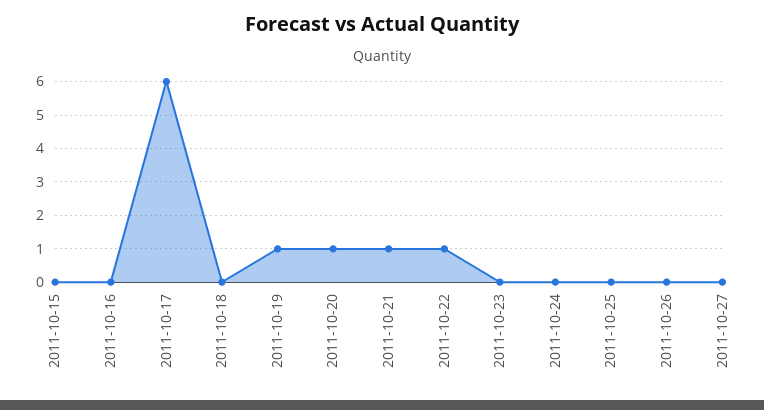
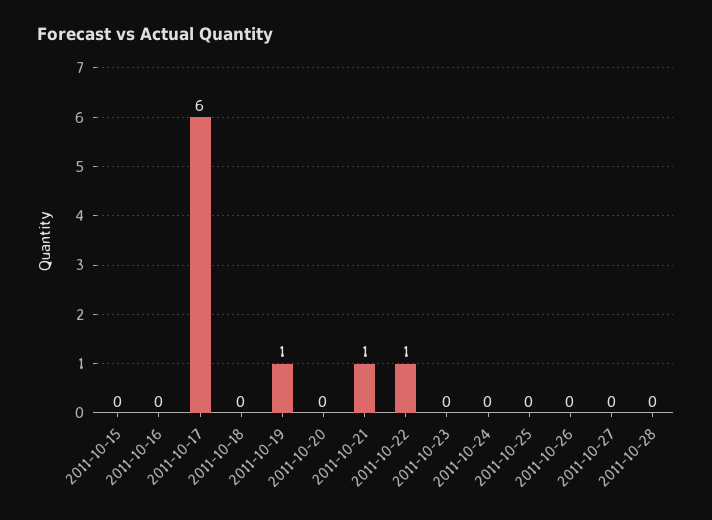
2011-10-20: 1 -> 0
2011-10-28: none -> 0

